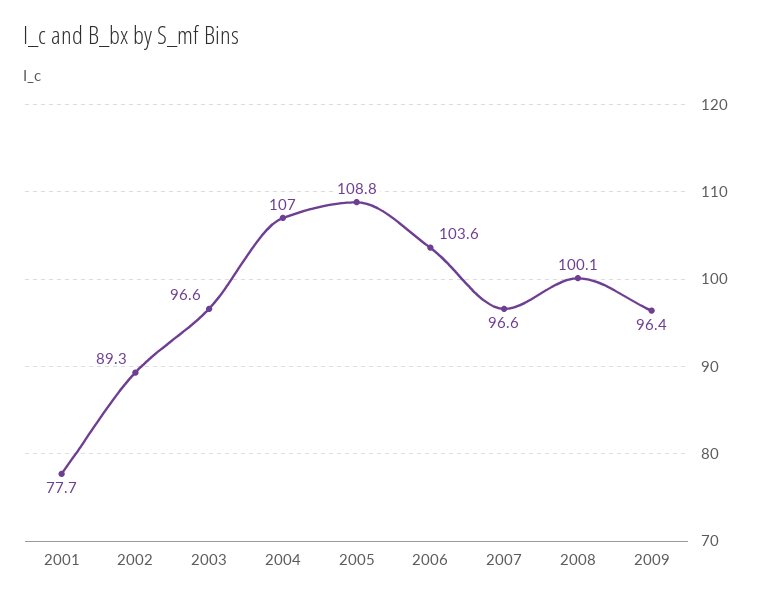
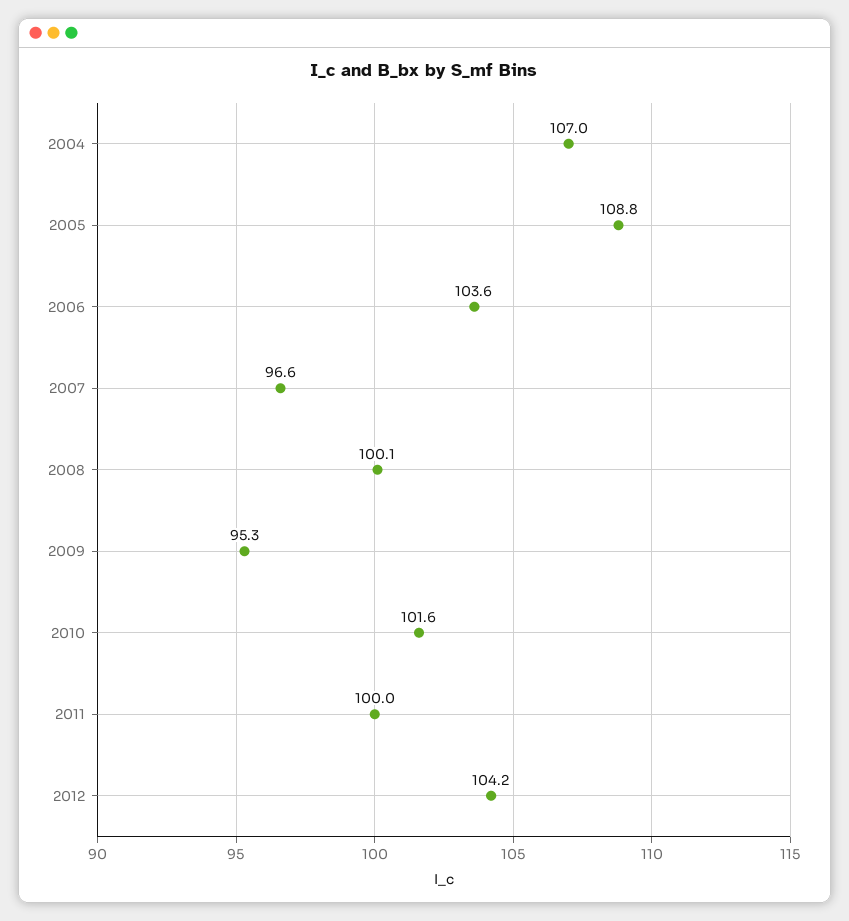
2001: 77.7 -> none
2002: 89.3 -> none
2003: 96.6 -> none
2009: 96.4 -> 95.3
2010: none -> 101.6
2011: none -> 100
2012: none -> 104.2

